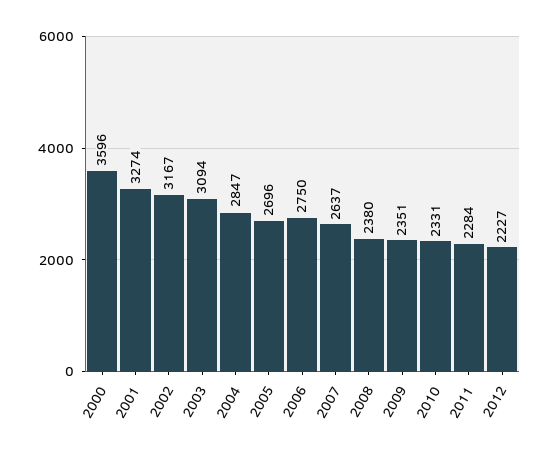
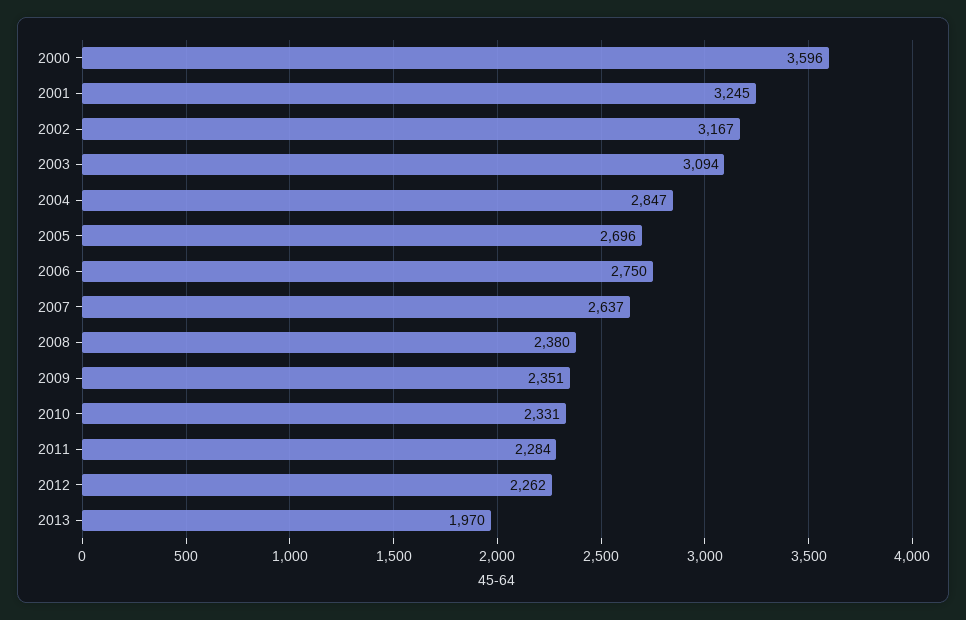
2001: 3274 -> 3245
2012: 2227 -> 2262
2013: none -> 1970

